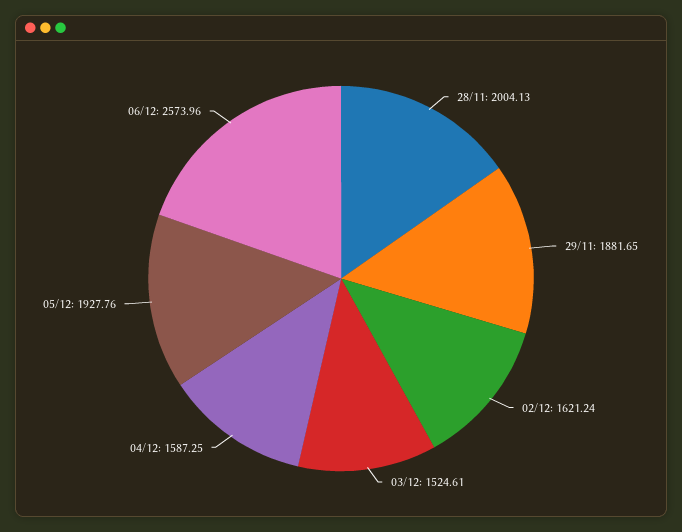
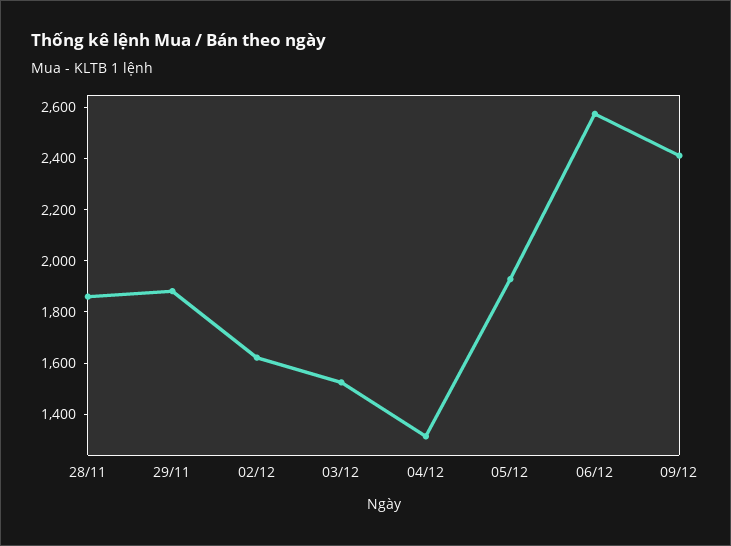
28/11: 2004.13 -> 1850
04/12: 1587.25 -> 1300
09/12: none -> 2400

